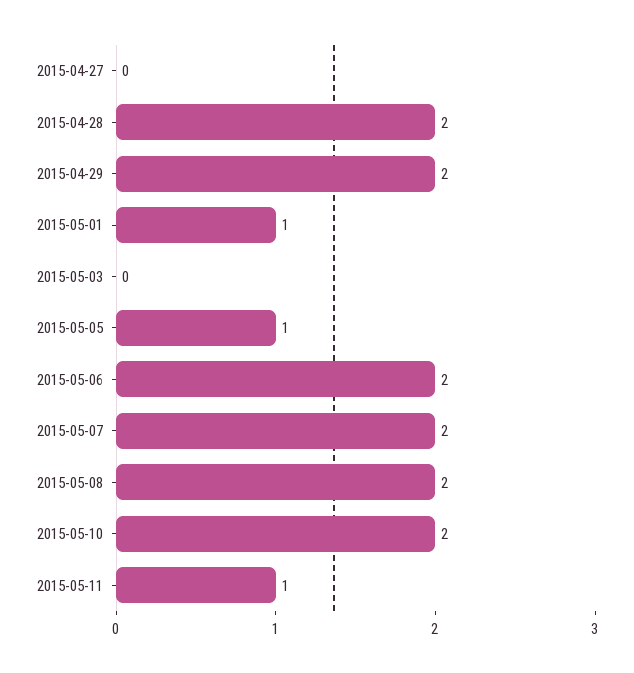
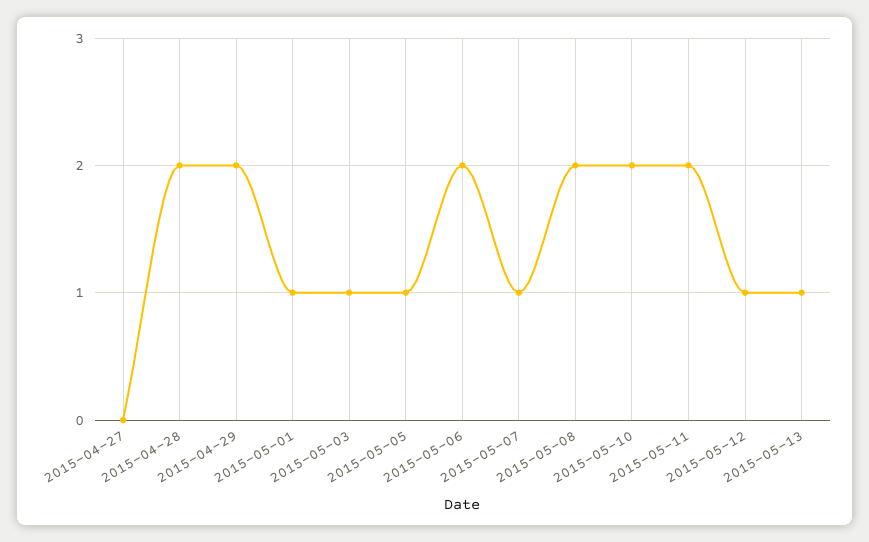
2015-05-03: 0 -> 1
2015-05-07: 2 -> 1
2015-05-11: 1 -> 2
2015-05-12: none -> 1
2015-05-13: none -> 1

